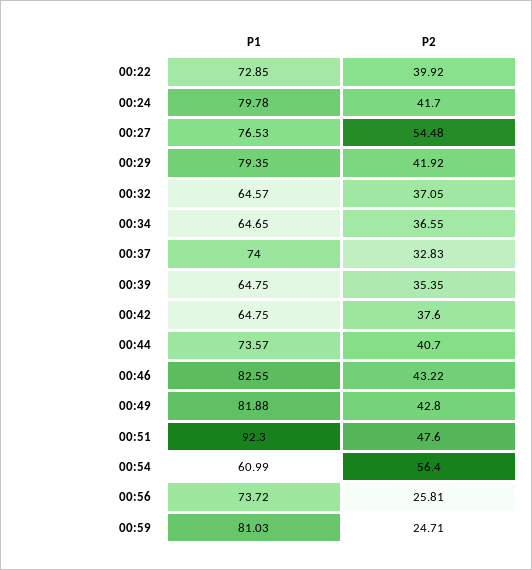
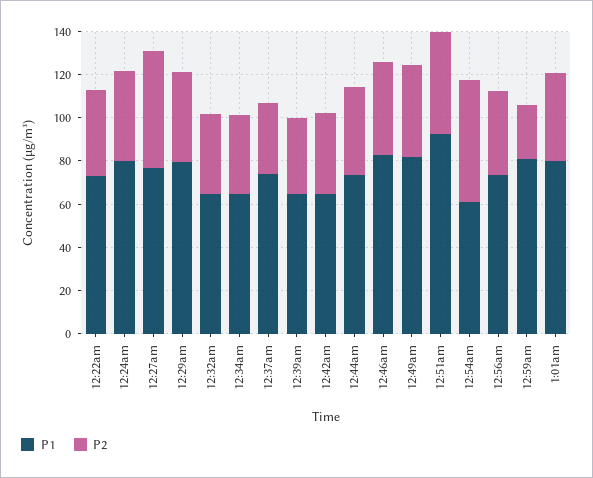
P2, 00:56: 25.81 -> 40
P1, 1:01am: none -> 80
P2, 1:01am: none -> 40

